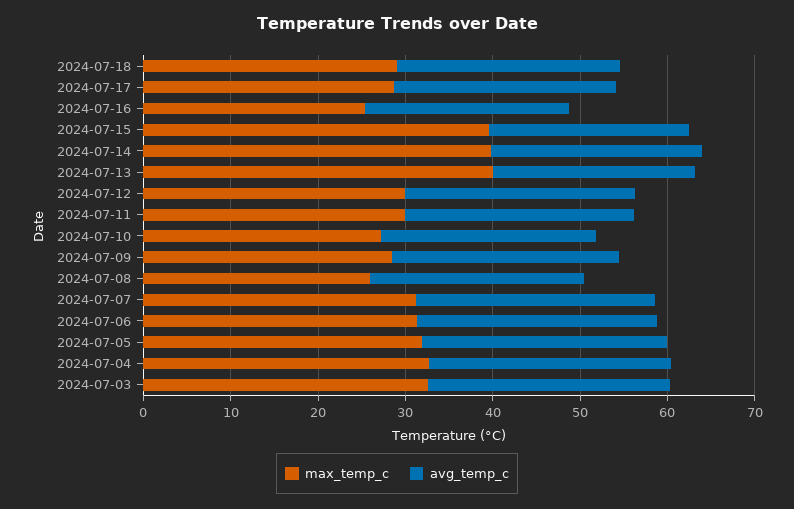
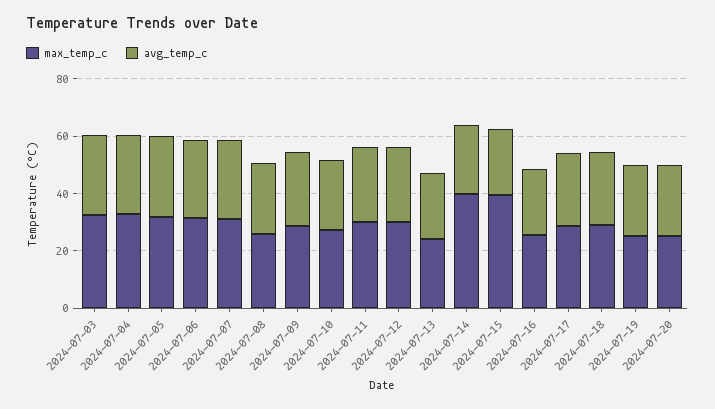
max_temp_c, 2024-07-13: 40 -> 25
max_temp_c, 2024-07-19: none -> 25
avg_temp_c, 2024-07-19: none -> 25
max_temp_c, 2024-07-20: none -> 25
avg_temp_c, 2024-07-20: none -> 25

